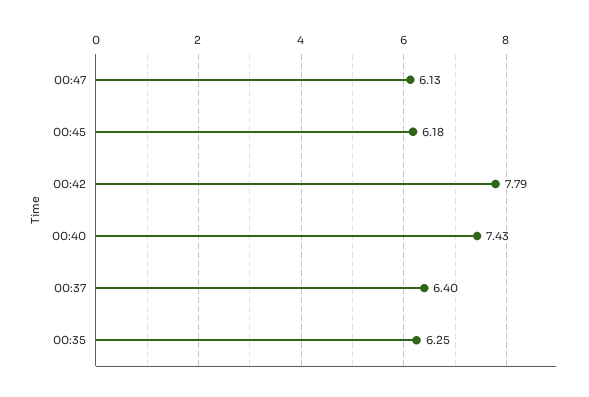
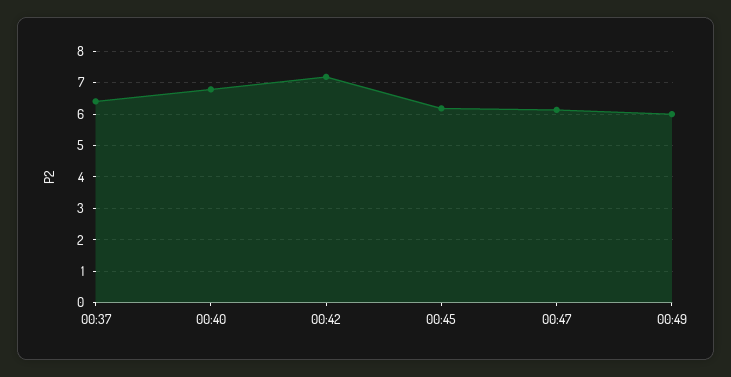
00:42: 7.79 -> 7.2
00:40: 7.43 -> 6.8
00:35: 6.25 -> none
00:49: none -> 6

